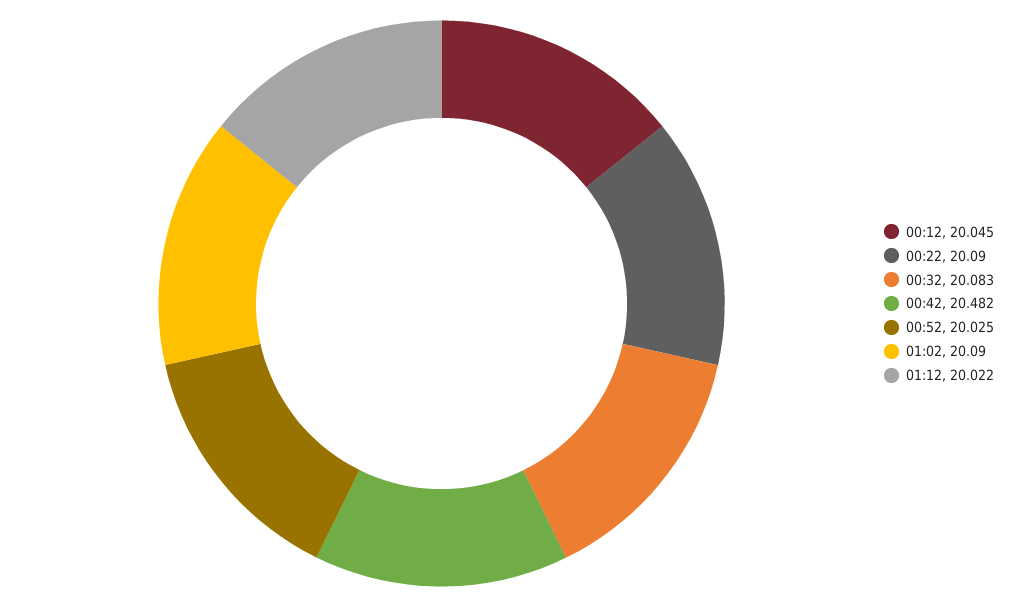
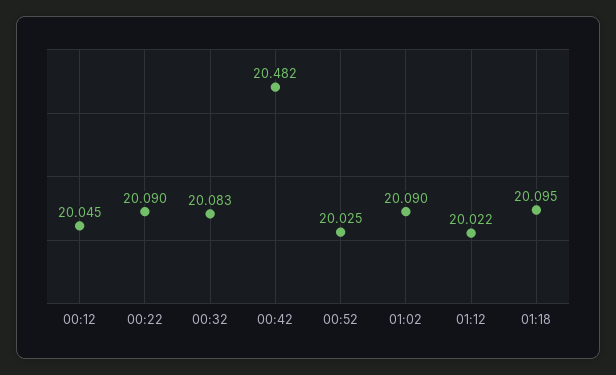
01:18: none -> 20.095

